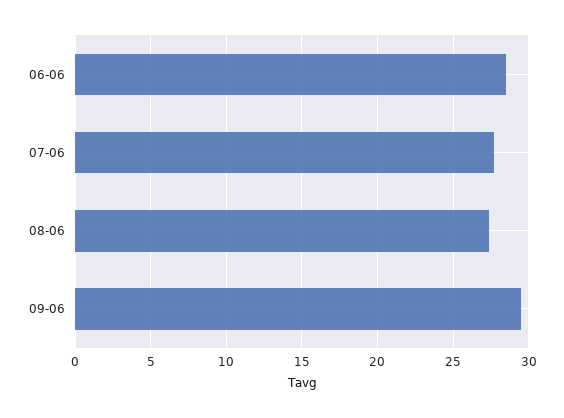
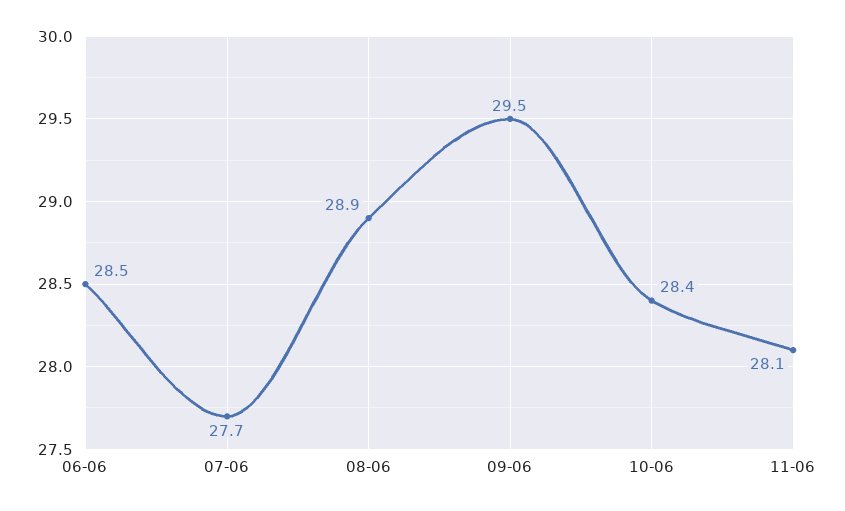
08-06: 27.5 -> 28.9
10-06: none -> 28.4
11-06: none -> 28.1

